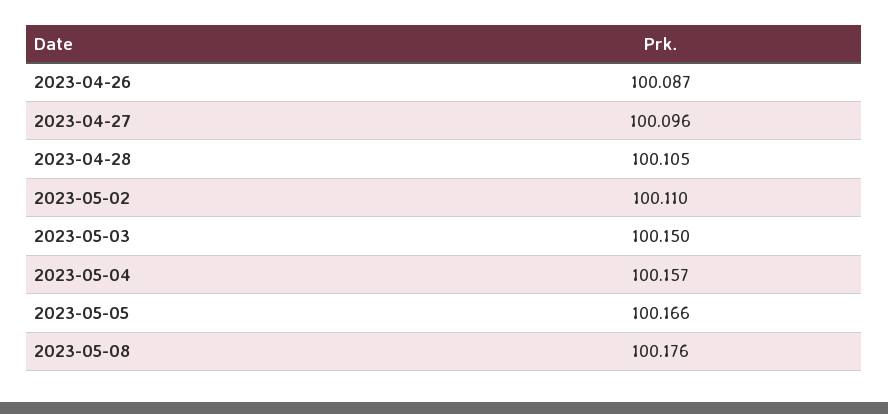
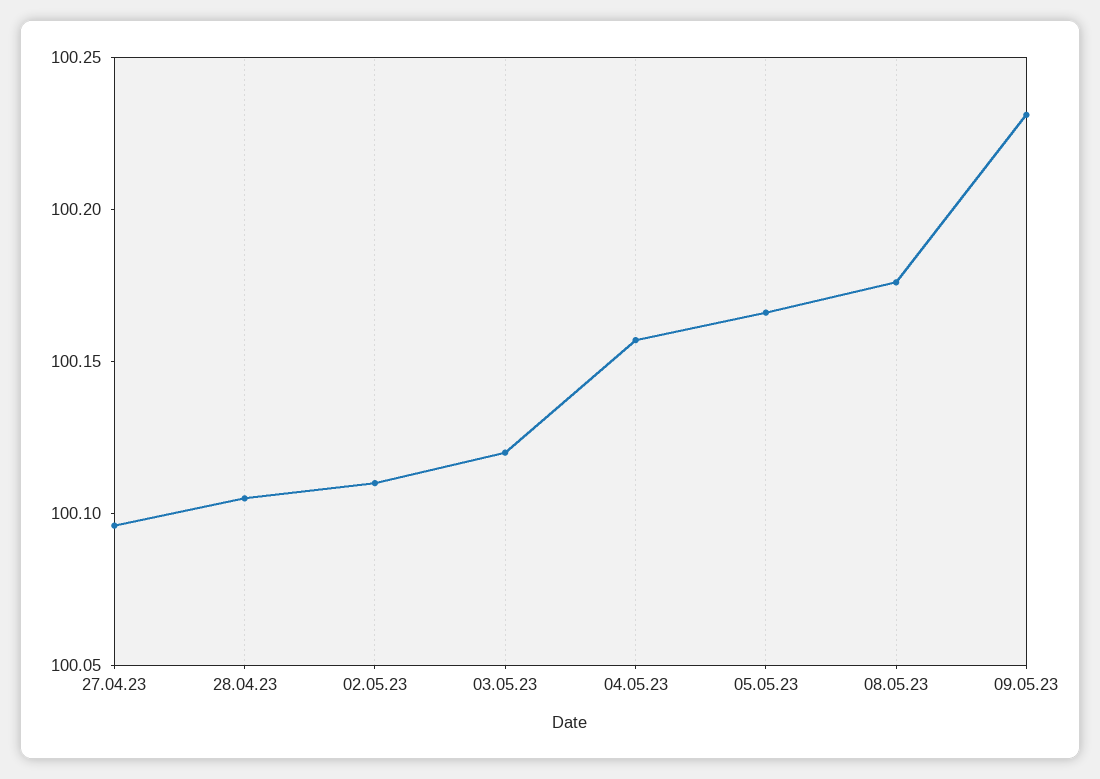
2023-04-26: 100.087 -> none
2023-05-03: 100.15 -> 100.12
09.05.23: none -> 100.23

